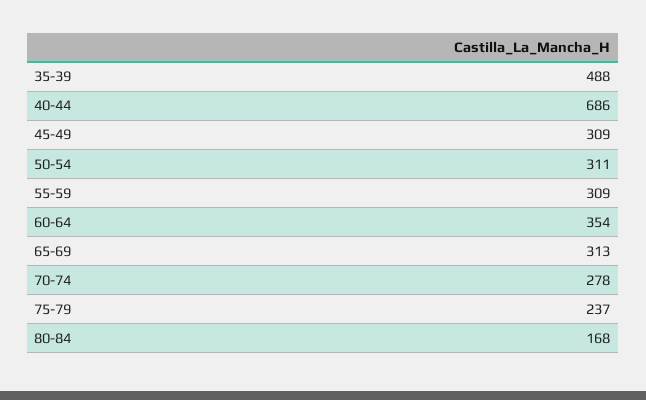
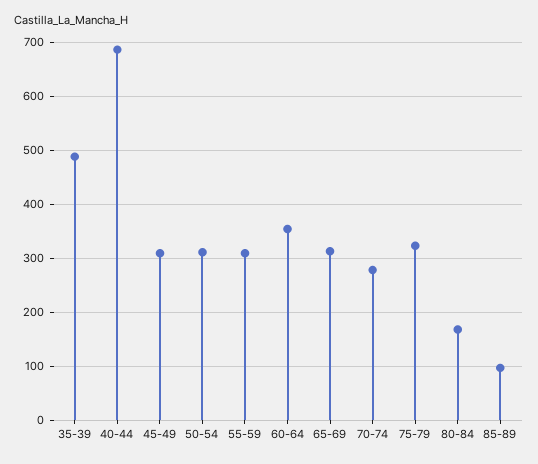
75-79: 237 -> 320
85-89: none -> 100

